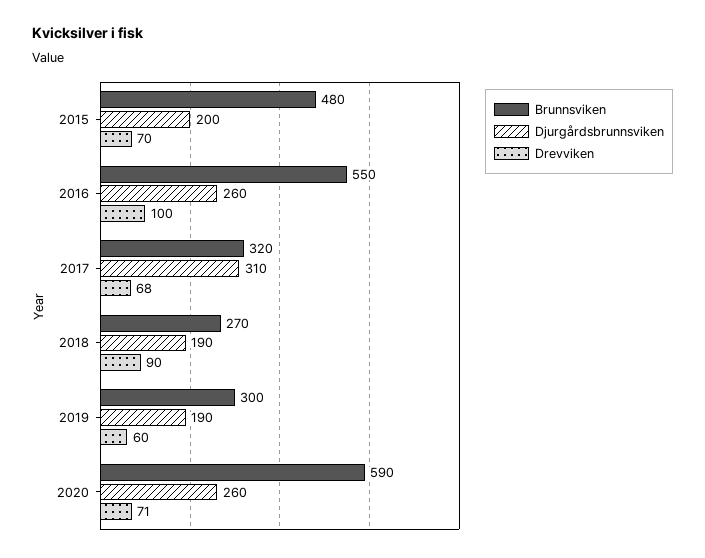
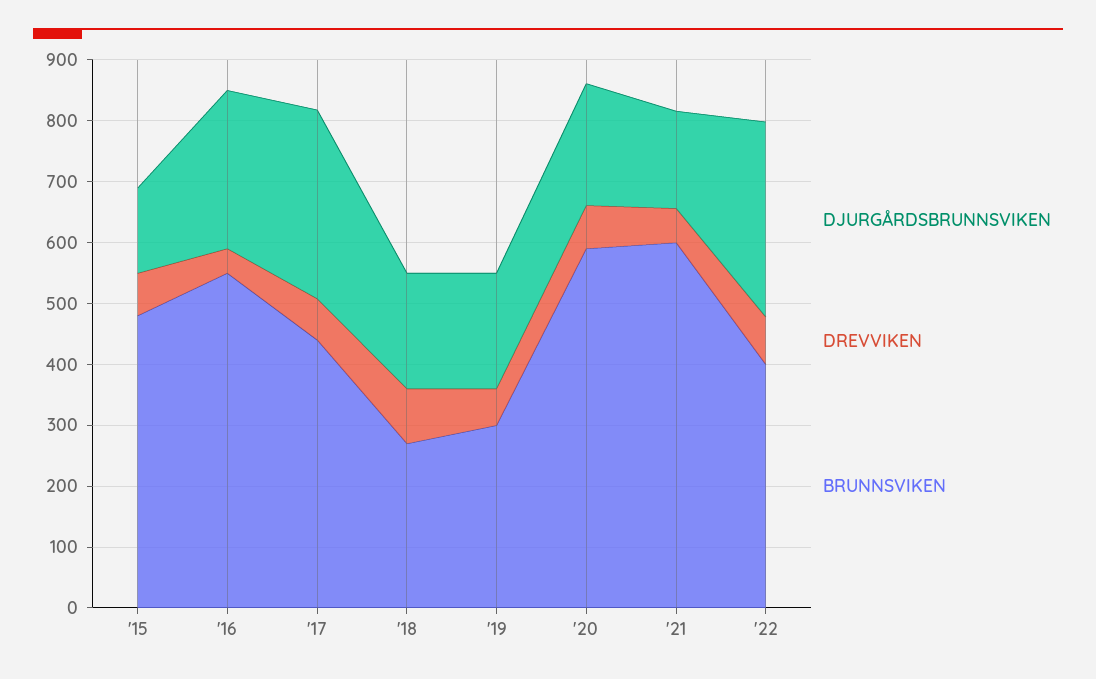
Djurgårdsbrunnsviken, 2015: 200 -> 140
Drevviken, 2016: 100 -> 40
Brunnsviken, 2017: 320 -> 440
Djurgårdsbrunnsviken, 2020: 260 -> 200
Djurgårdsbrunnsviken, '21: none -> 160
Drevviken, '21: none -> 60
Brunnsviken, '21: none -> 600
Djurgårdsbrunnsviken, '22: none -> 320
Drevviken, '22: none -> 80
Brunnsviken, '22: none -> 400

